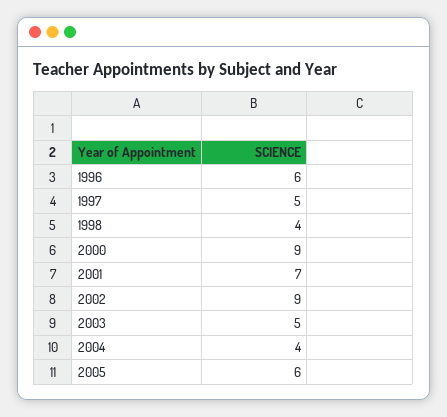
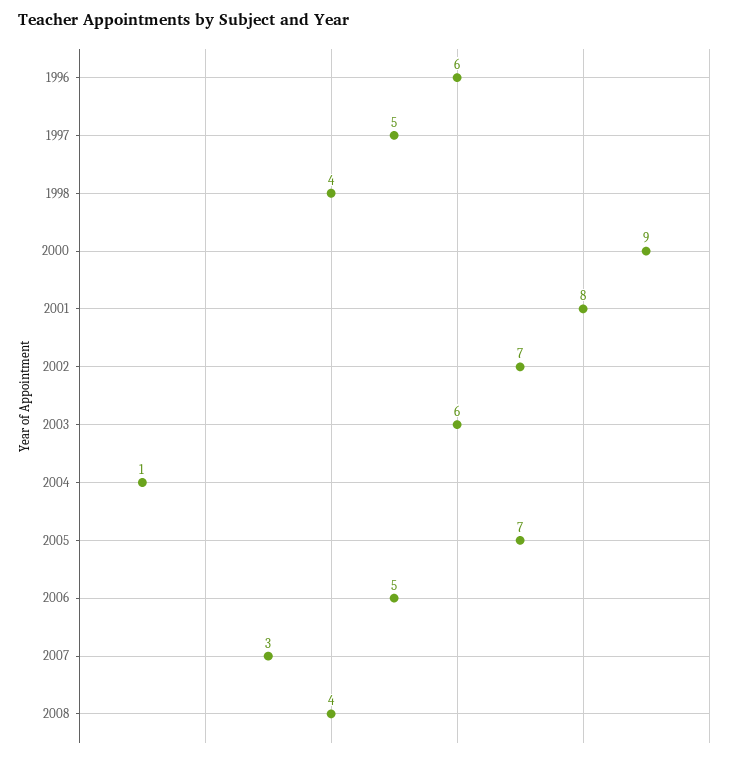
2001: 7 -> 8
2002: 9 -> 7
2003: 5 -> 6
2004: 4 -> 1
2005: 6 -> 7
2006: none -> 5
2007: none -> 3
2008: none -> 4

